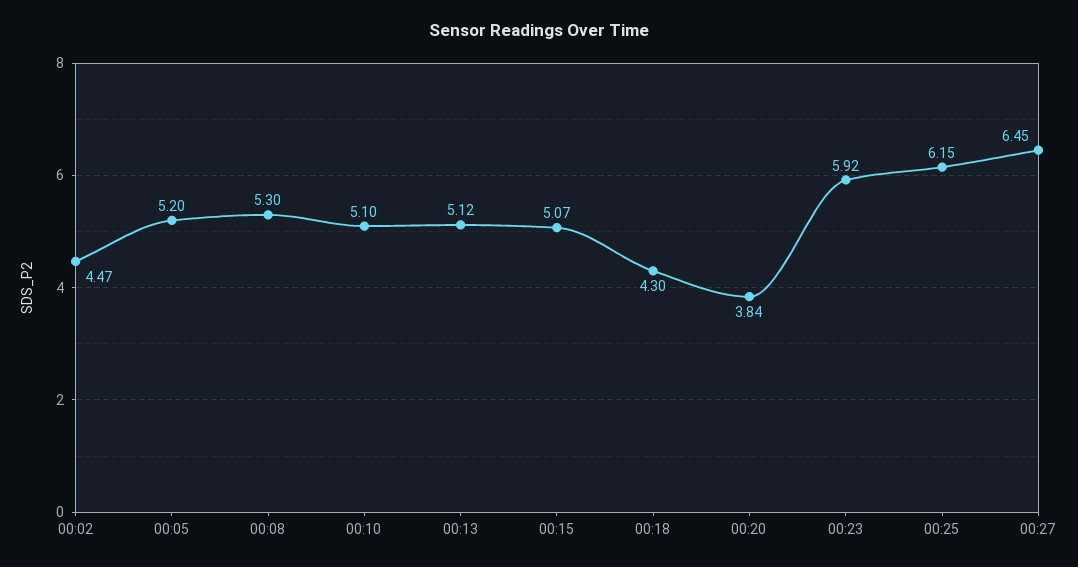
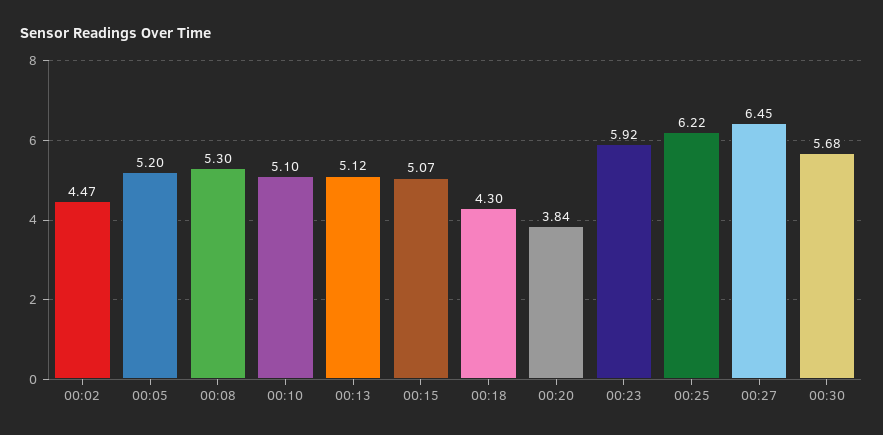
00:25: 6.15 -> 6.22
00:30: none -> 5.68

